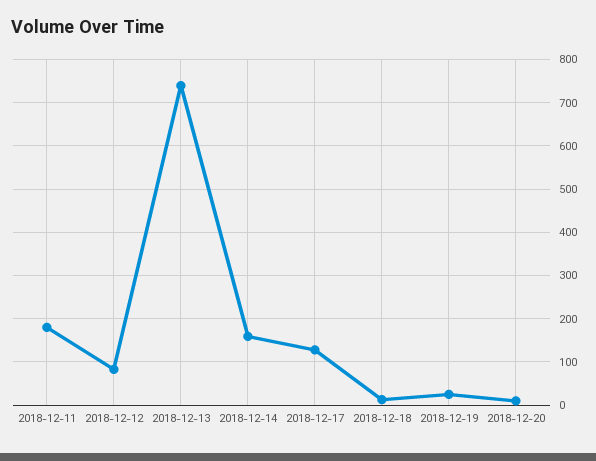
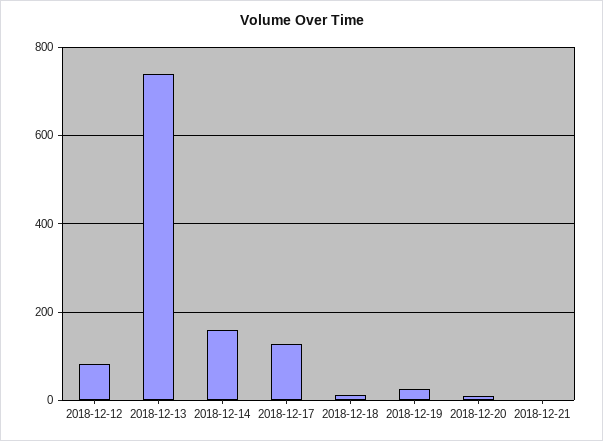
2018-12-11: 180 -> none
2018-12-21: none -> 0

